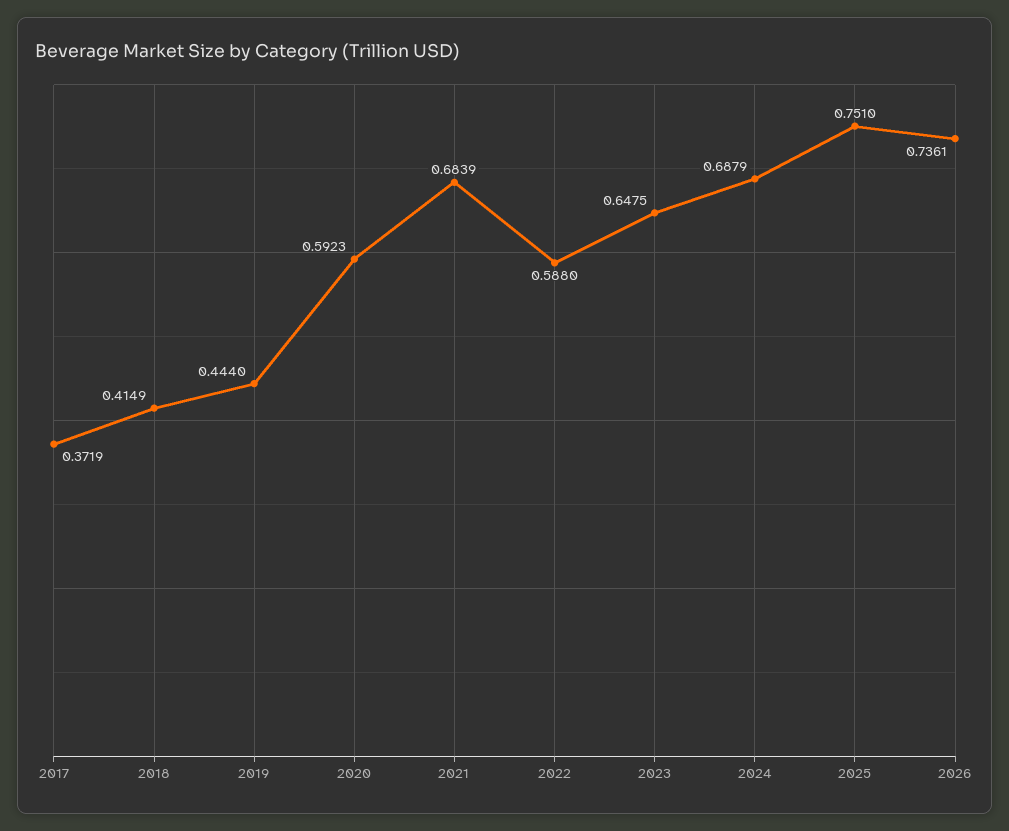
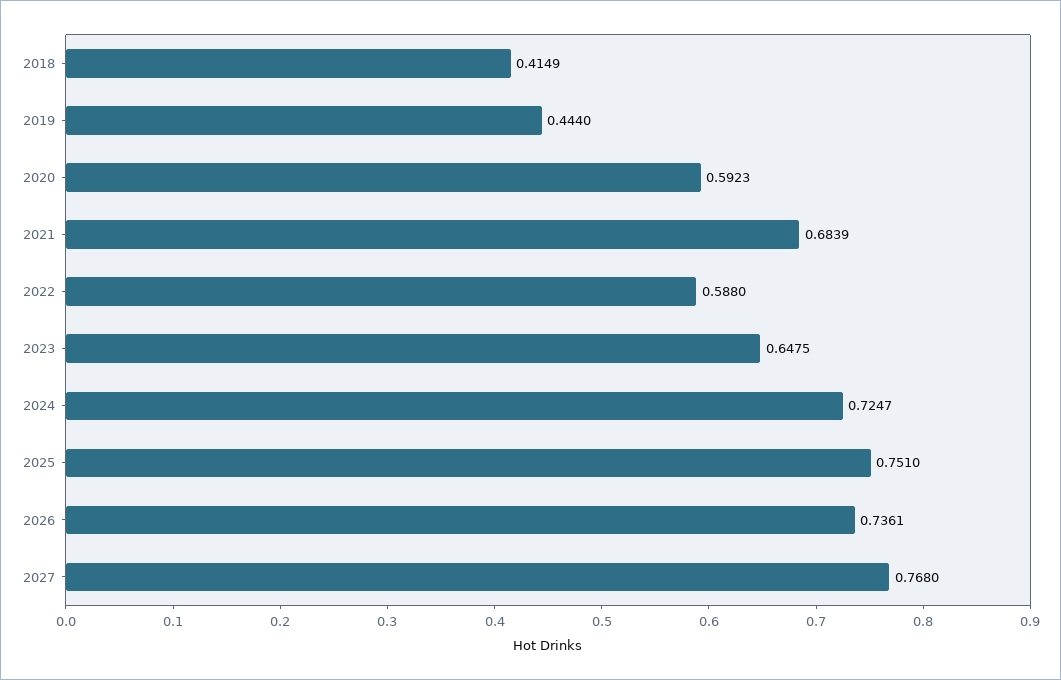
2017: 0.3719 -> none
2024: 0.6879 -> 0.7247
2027: none -> 0.768

